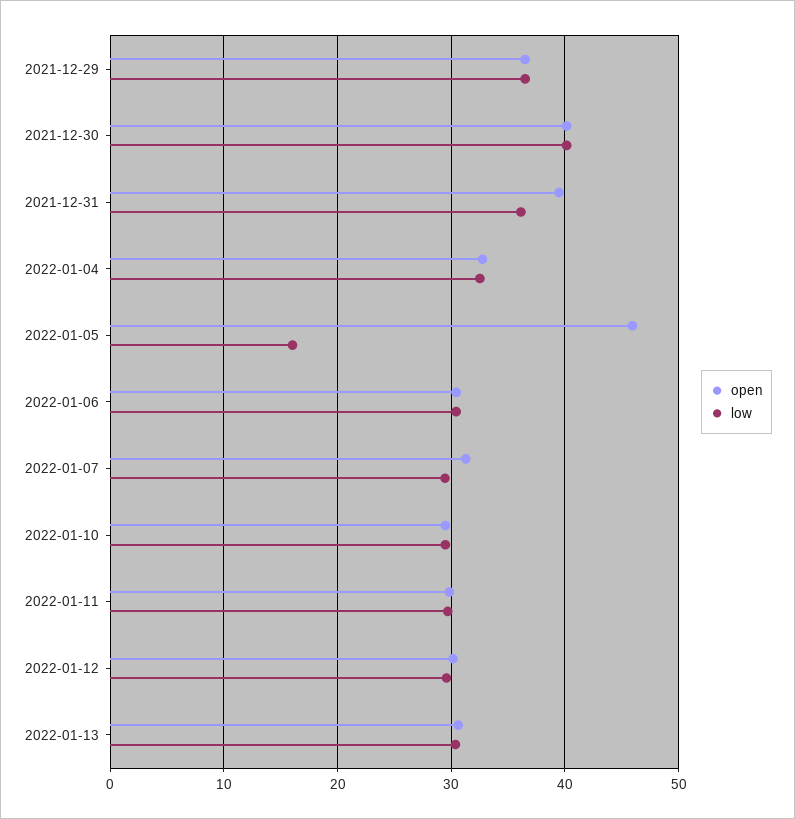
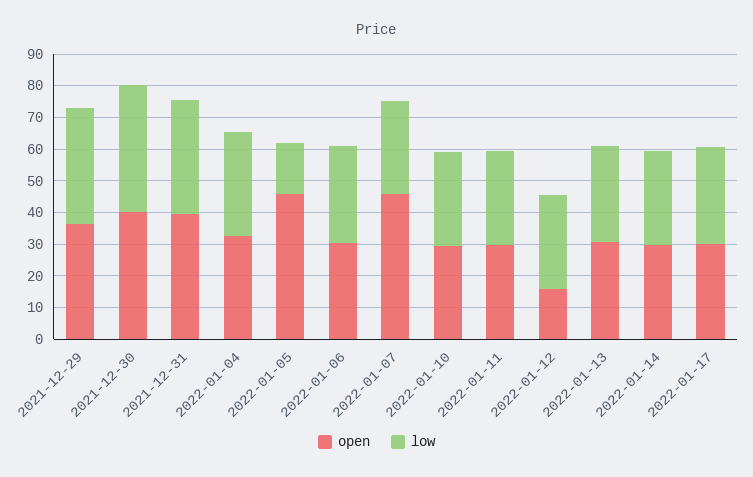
open, 2022-01-07: 31 -> 45
open, 2022-01-12: 30 -> 15
open, 2022-01-14: none -> 30
low, 2022-01-14: none -> 30
open, 2022-01-17: none -> 30
low, 2022-01-17: none -> 30

